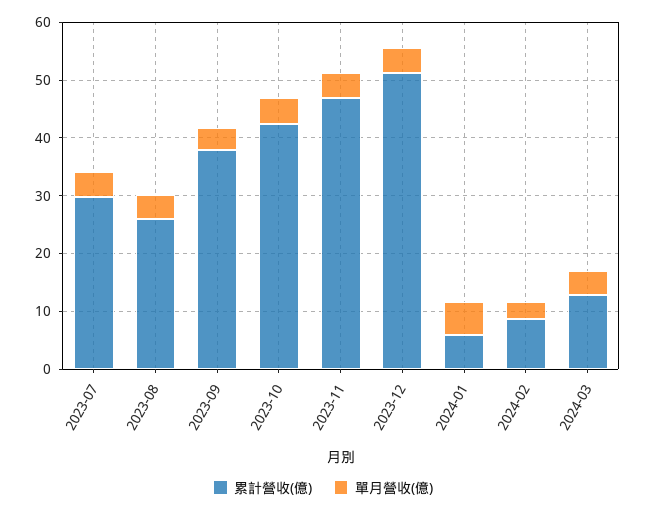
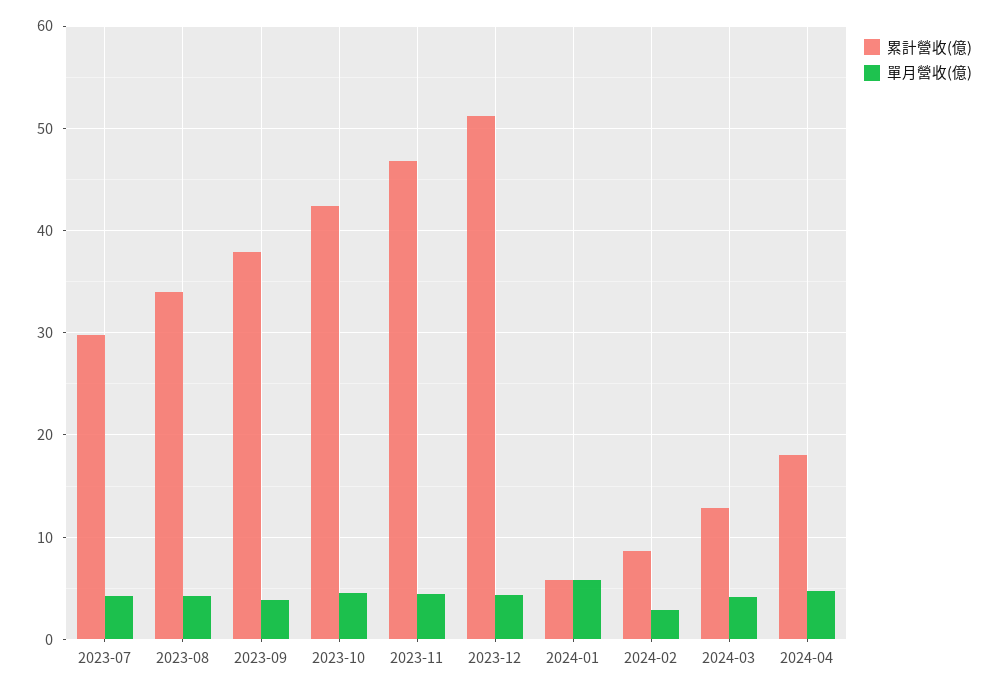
累計營收(億), 2023-08: 26 -> 34
累計營收(億), 2024-04: none -> 18
單月營收(億), 2024-04: none -> 5

